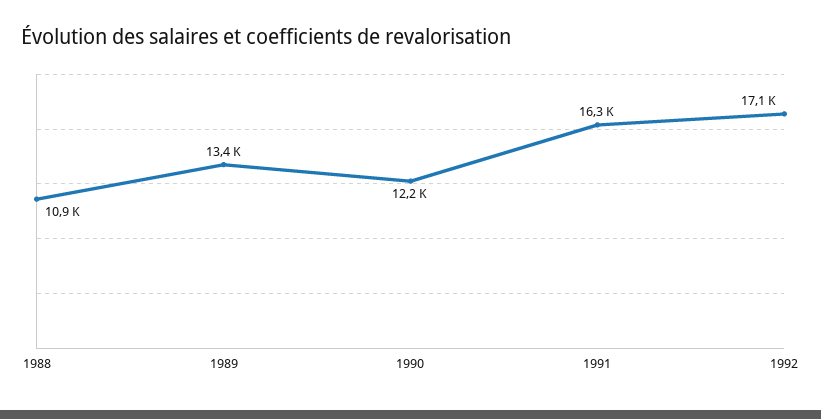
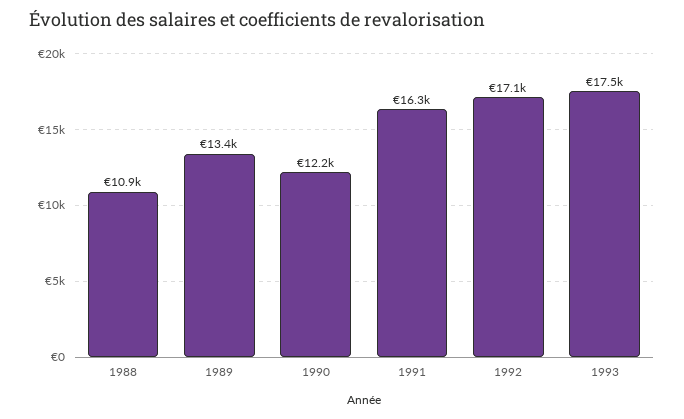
1993: none -> 17500

